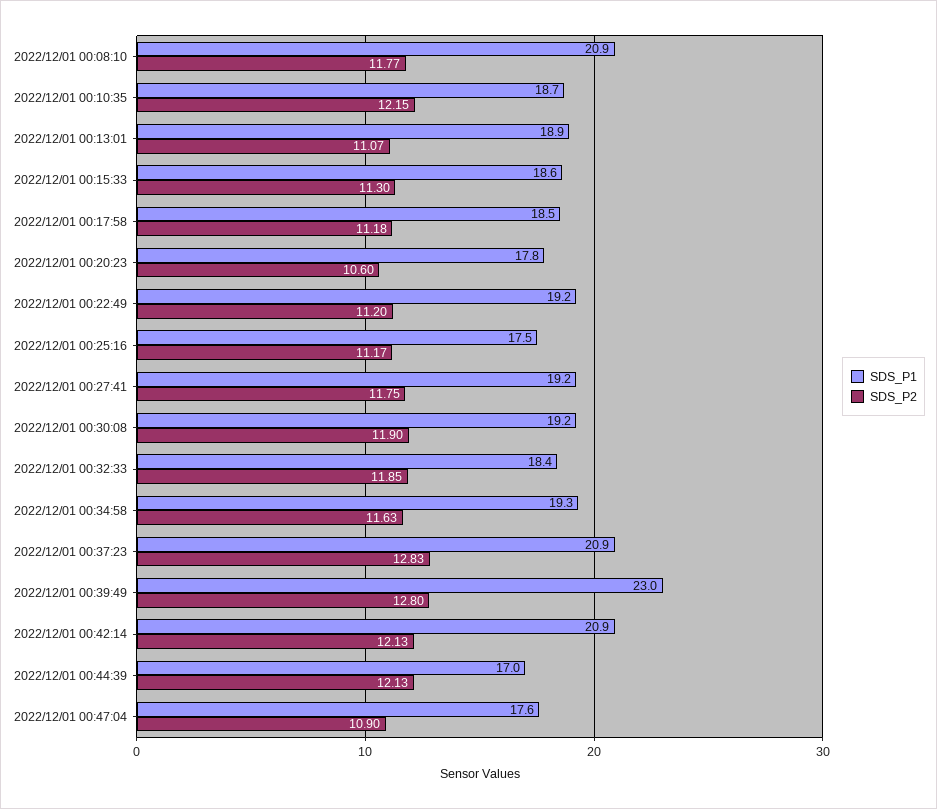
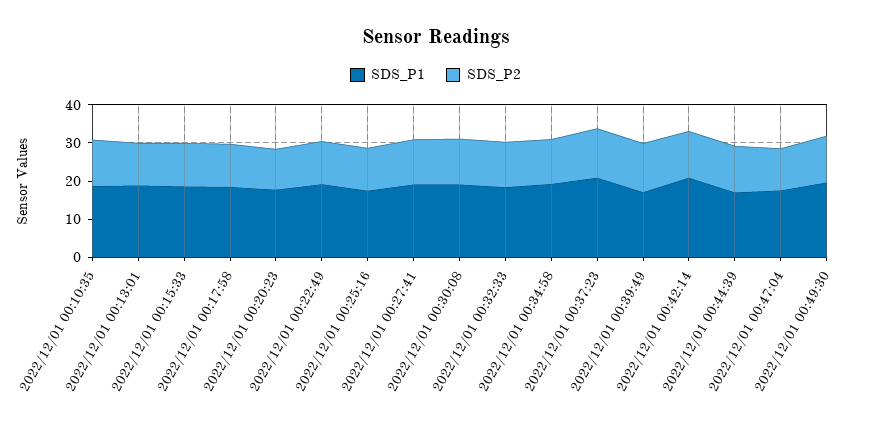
SDS_P1, 2022/12/01 00:08:10: 20.9 -> none
SDS_P2, 2022/12/01 00:08:10: 11.77 -> none
SDS_P1, 2022/12/01 00:39:49: 23 -> 17.5
SDS_P1, 2022/12/01 00:49:30: none -> 20
SDS_P2, 2022/12/01 00:49:30: none -> 12.5

